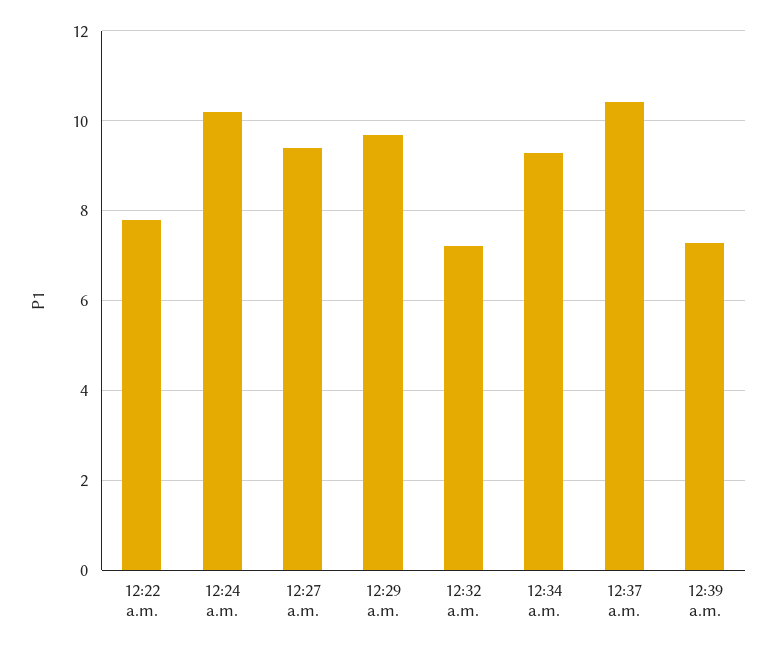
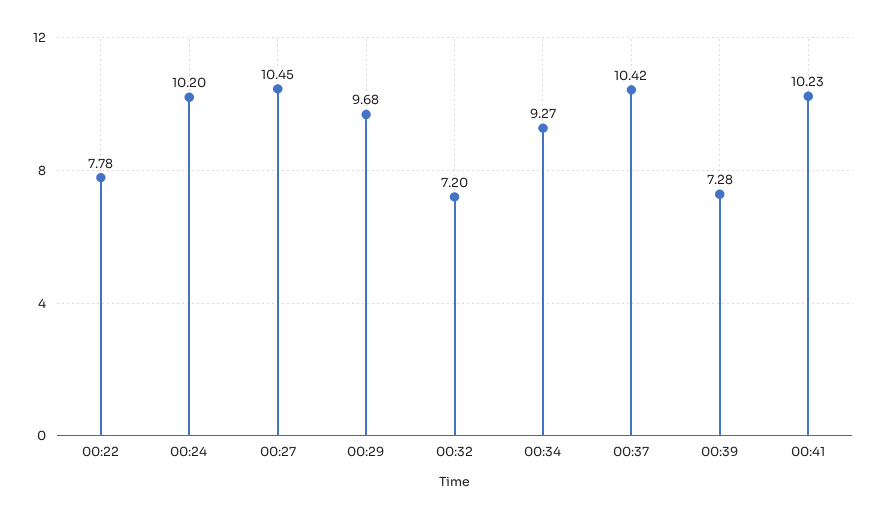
12:27 a.m.: 9.4 -> 10.45
00:41: none -> 10.23

